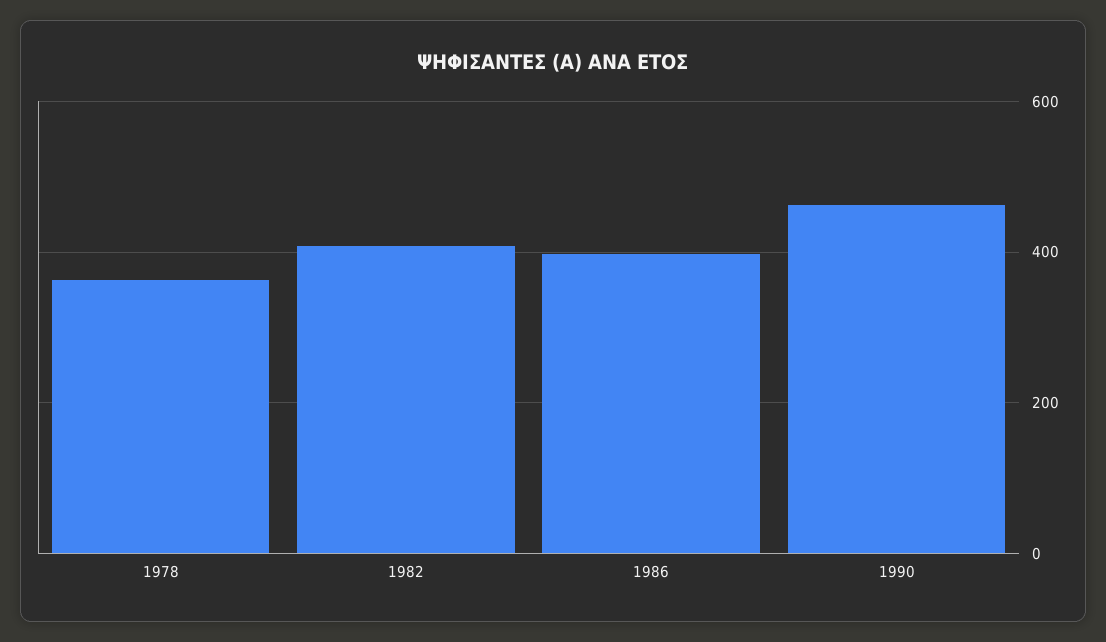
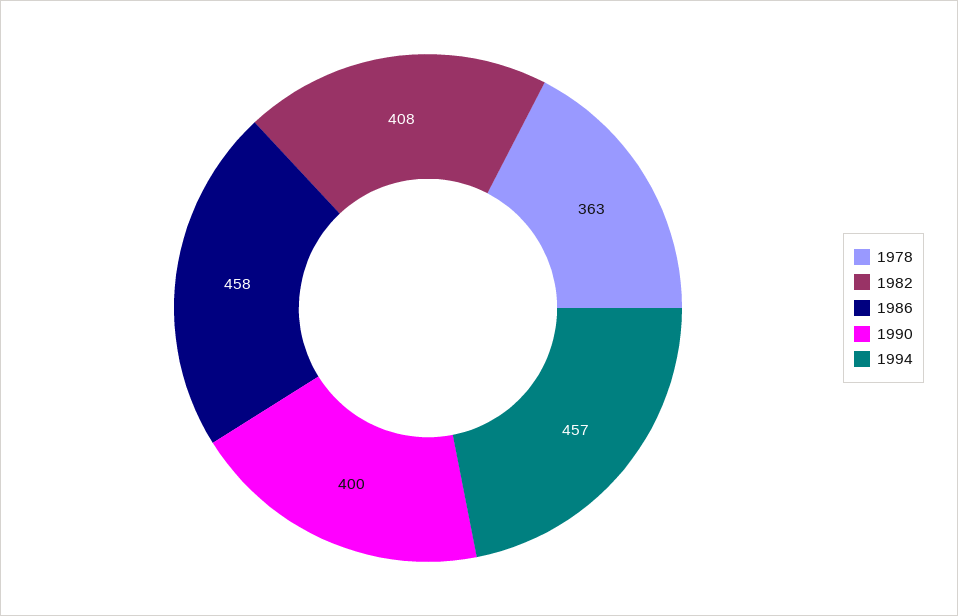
1986: 400 -> 458
1990: 460 -> 400
1994: none -> 457

